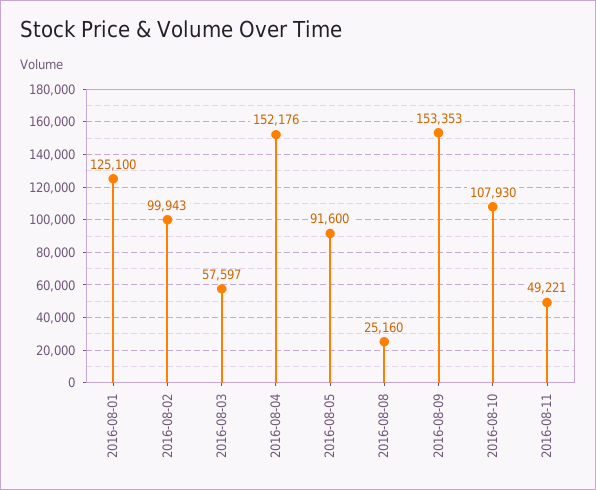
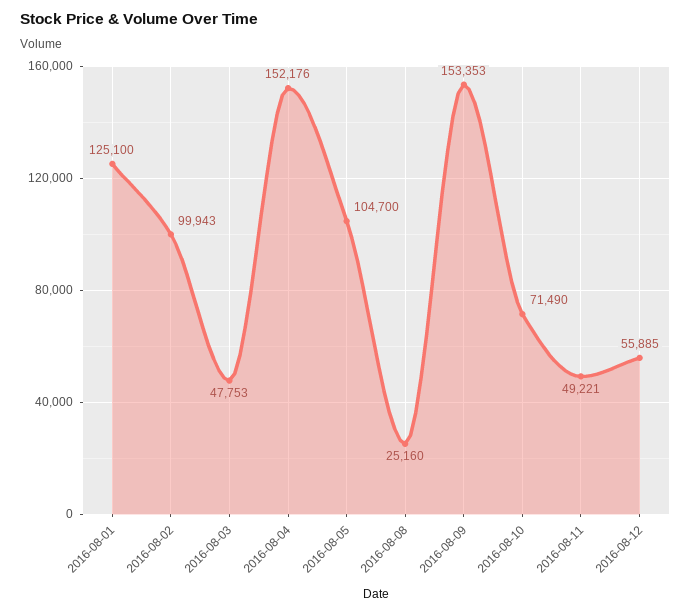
2016-08-03: 57597 -> 47753
2016-08-05: 91600 -> 104700
2016-08-10: 107930 -> 71490
2016-08-12: none -> 55885

